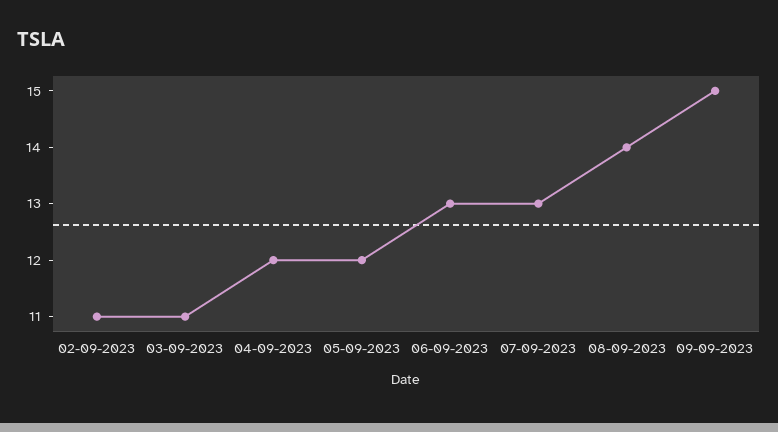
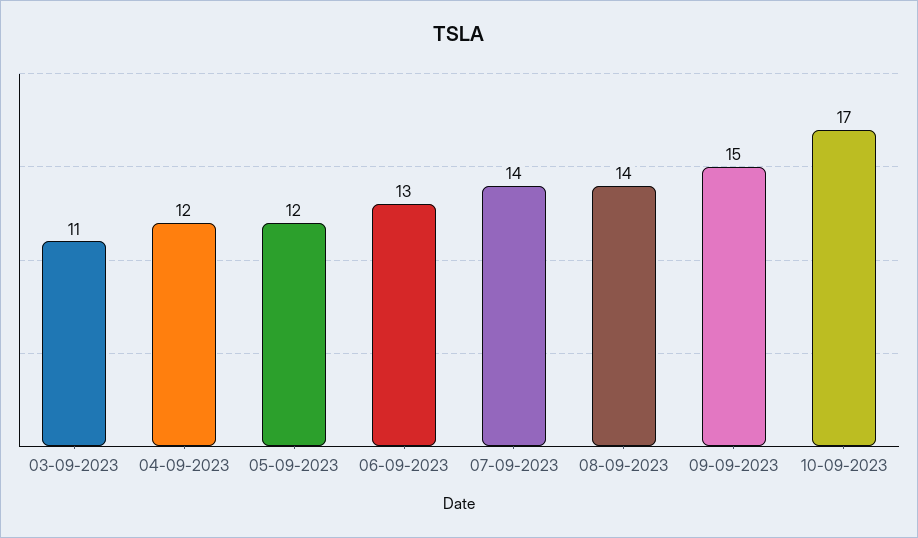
02-09-2023: 11 -> none
07-09-2023: 13 -> 14
10-09-2023: none -> 17

